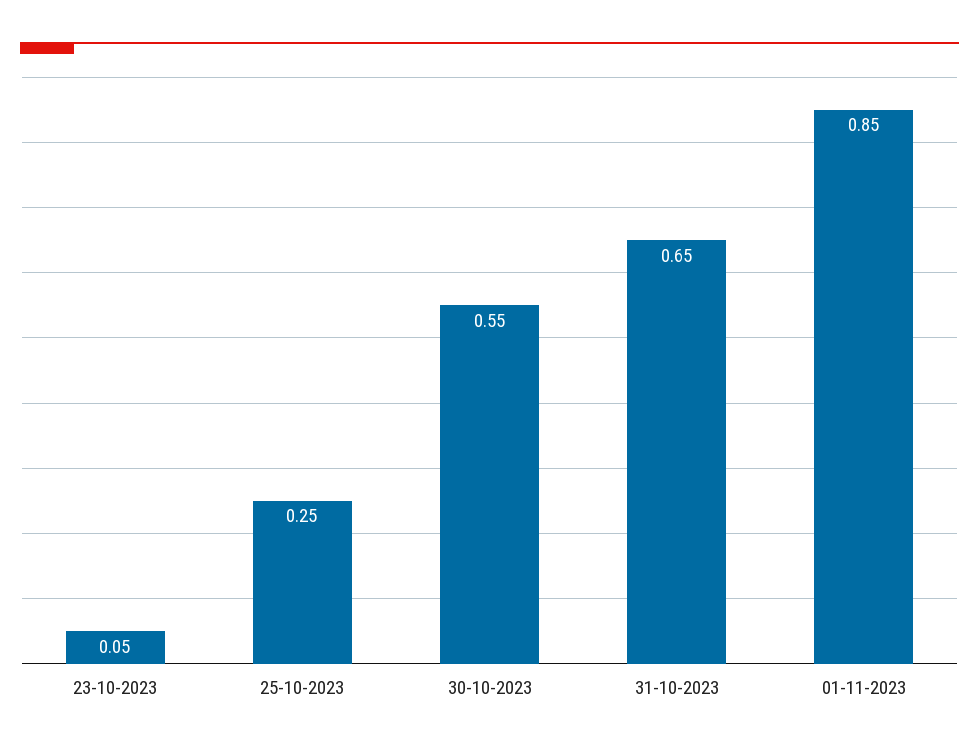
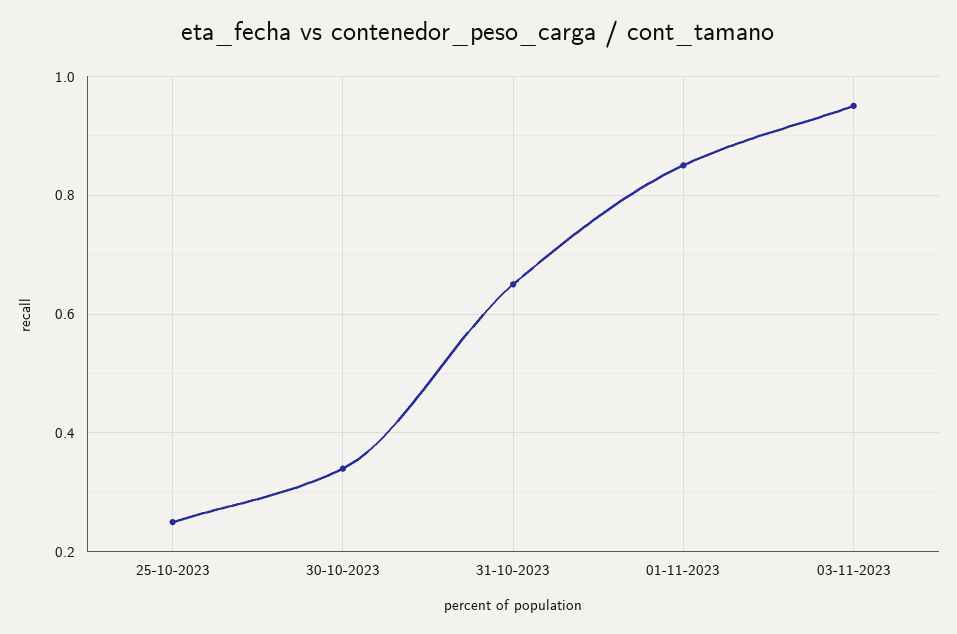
23-10-2023: 0.05 -> none
30-10-2023: 0.55 -> 0.35
03-11-2023: none -> 0.95

